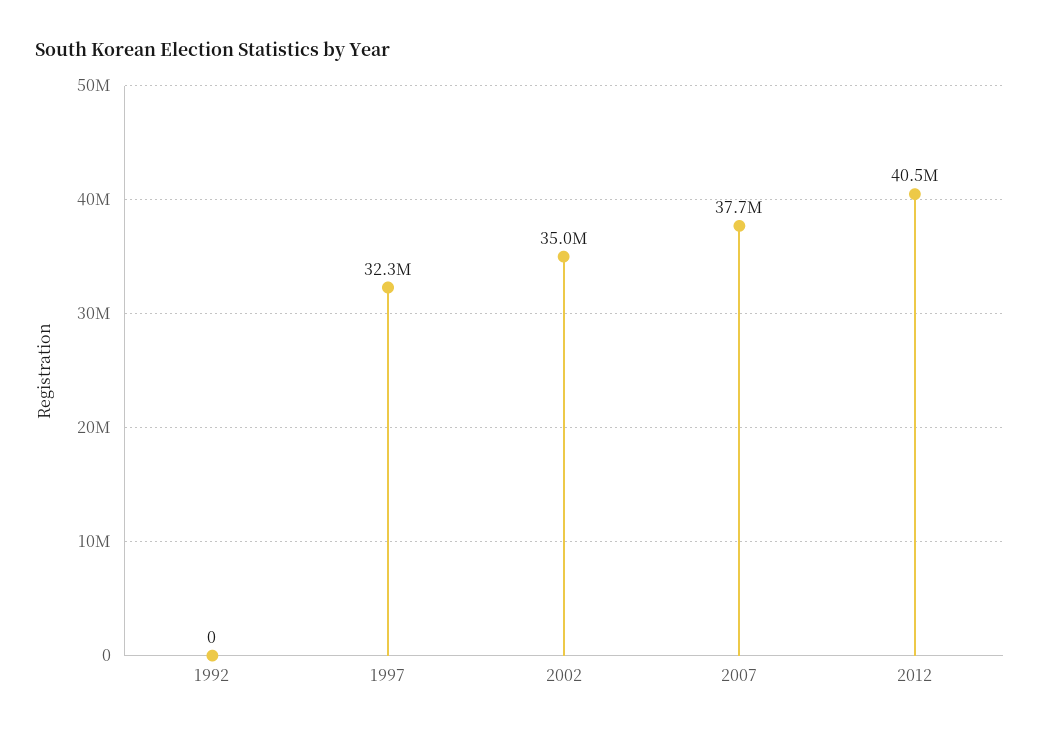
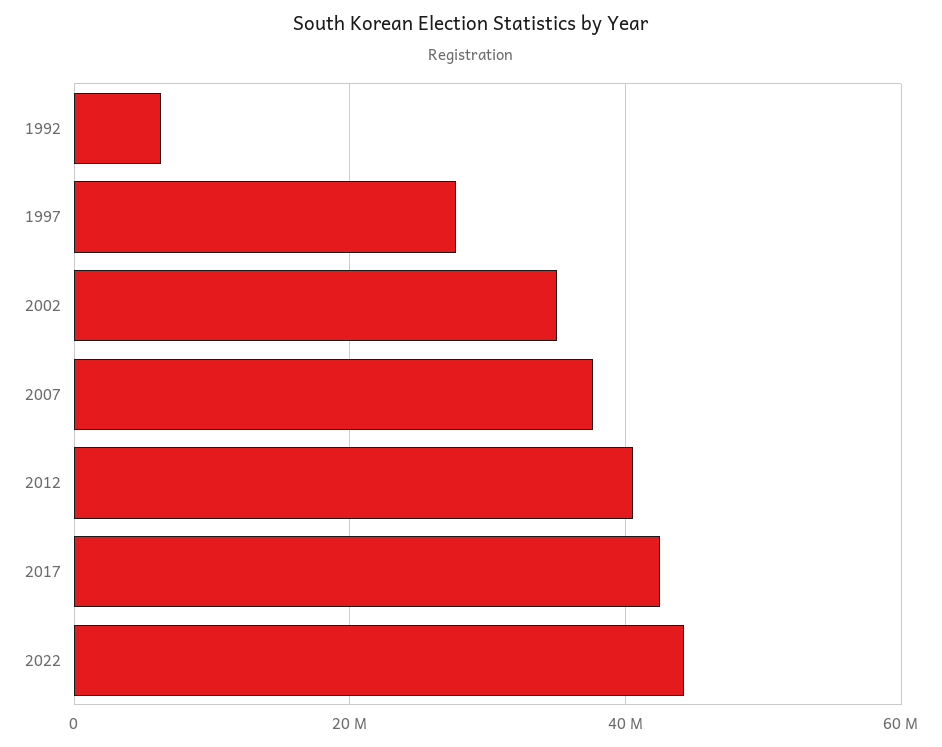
1992: 0 -> 6000000
1997: 32300000 -> 28000000
2017: none -> 42000000
2022: none -> 44000000

